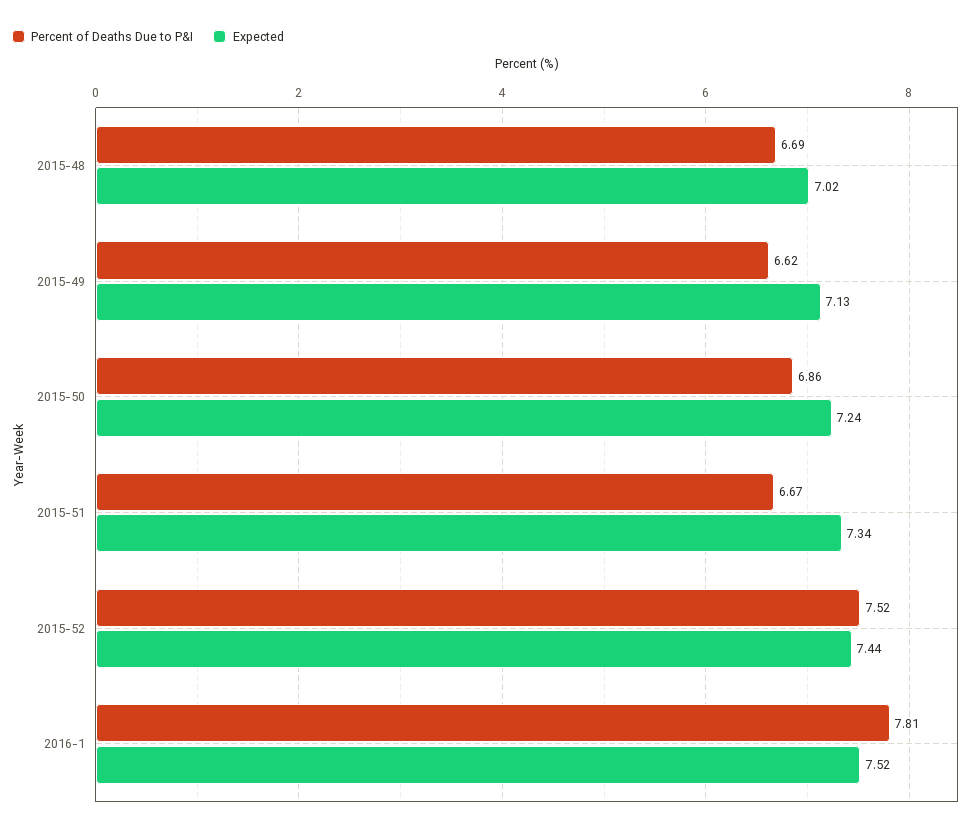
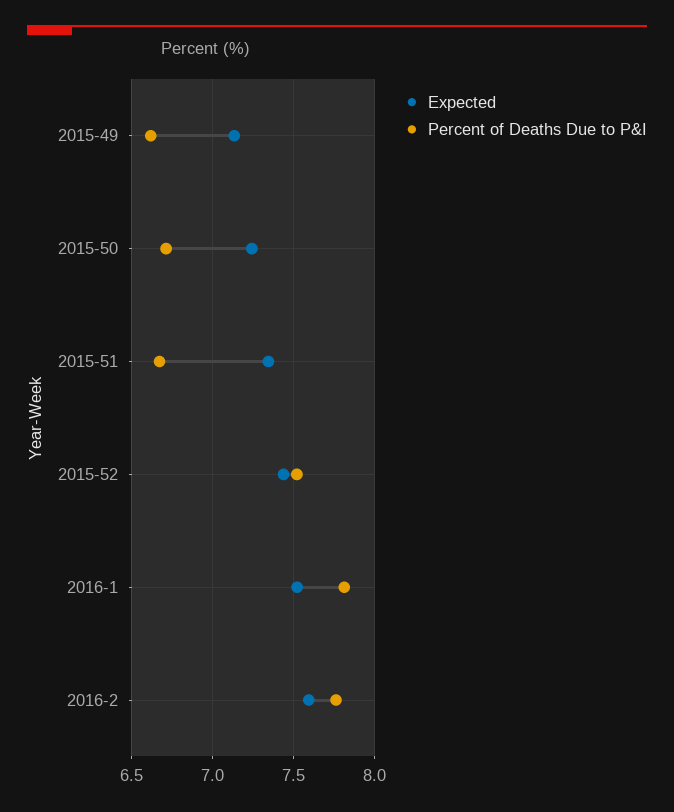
Percent of Deaths Due to P&I, 2015-48: 6.69 -> none
Expected, 2015-48: 7.02 -> none
Percent of Deaths Due to P&I, 2015-50: 6.86 -> 6.7
Expected, 2016-2: none -> 7.6
Percent of Deaths Due to P&I, 2016-2: none -> 7.75

